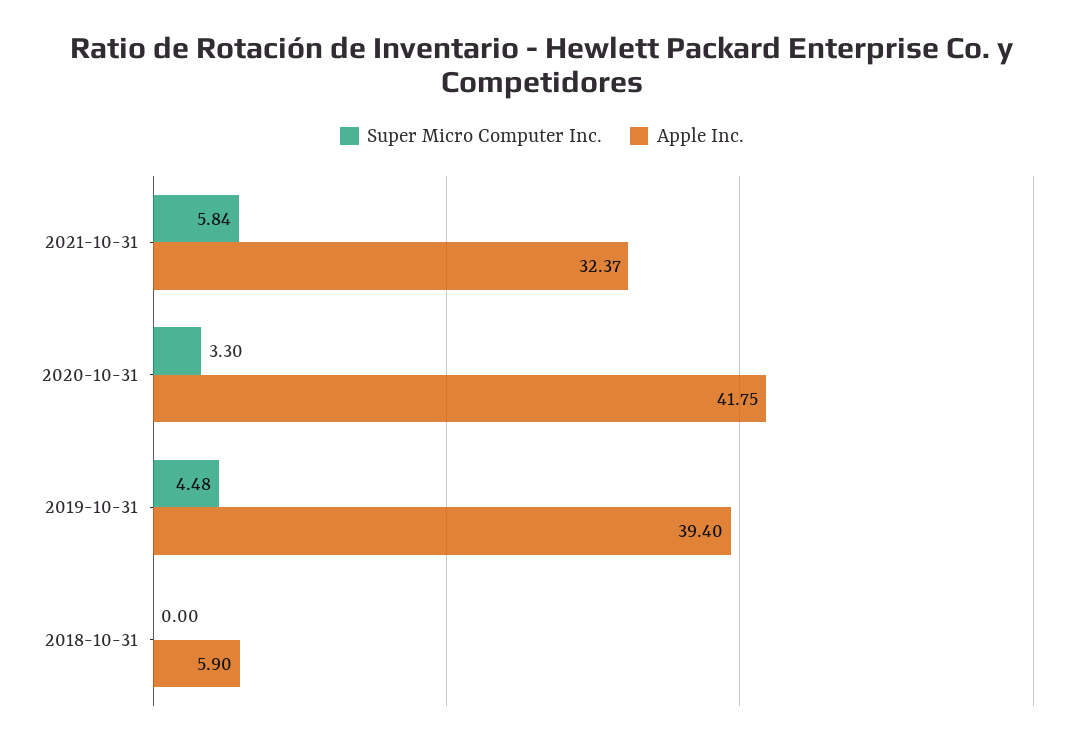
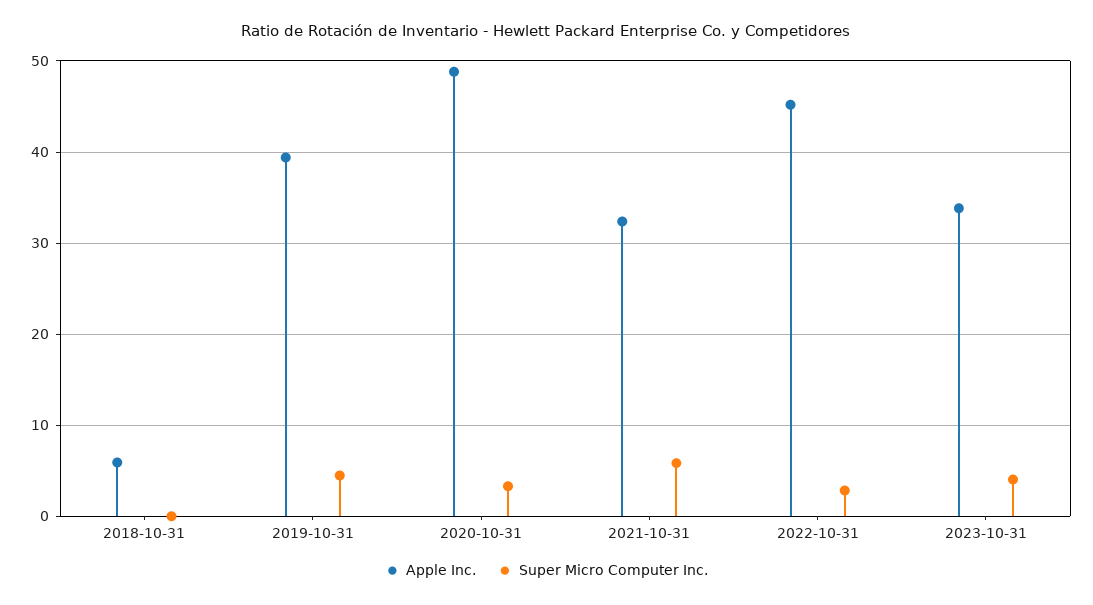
Apple Inc., 2020-10-31: 41.75 -> 49
Apple Inc., 2022-10-31: none -> 45
Super Micro Computer Inc., 2022-10-31: none -> 3
Apple Inc., 2023-10-31: none -> 34
Super Micro Computer Inc., 2023-10-31: none -> 4

